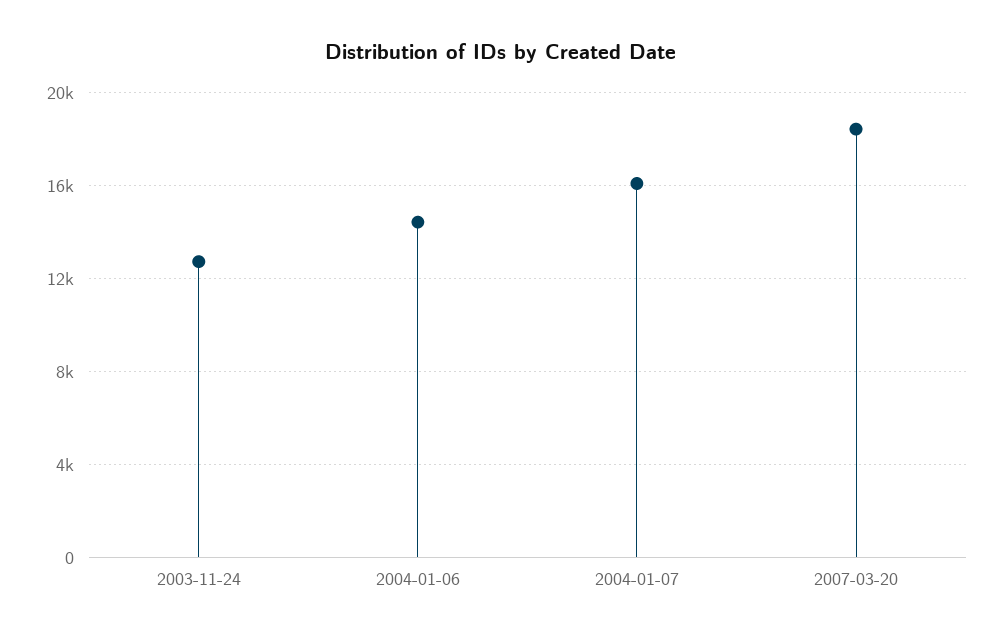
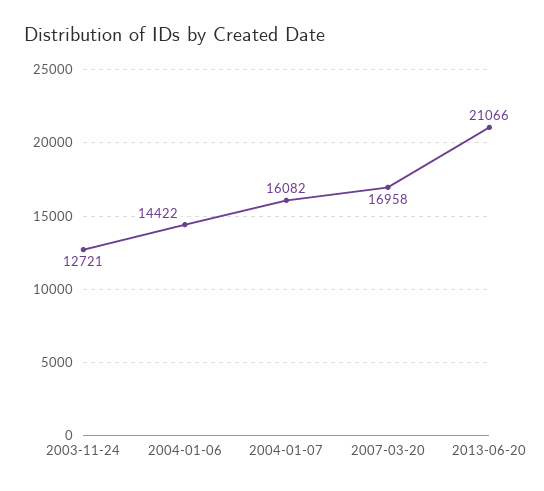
2007-03-20: 18500 -> 16958
2013-06-20: none -> 21066

